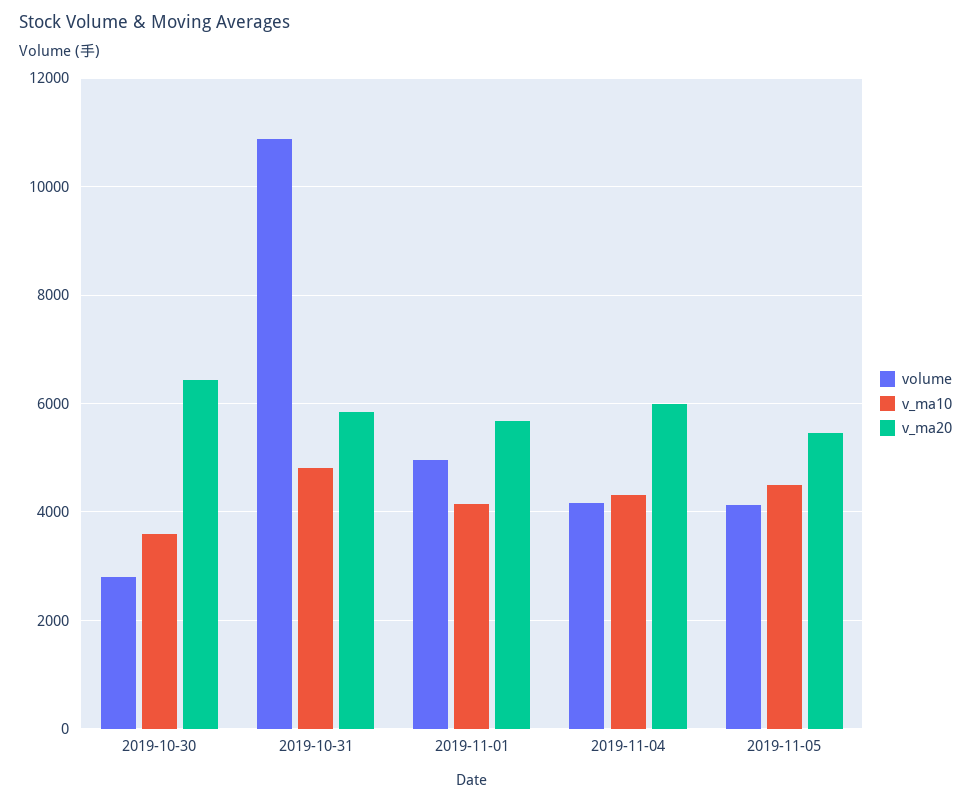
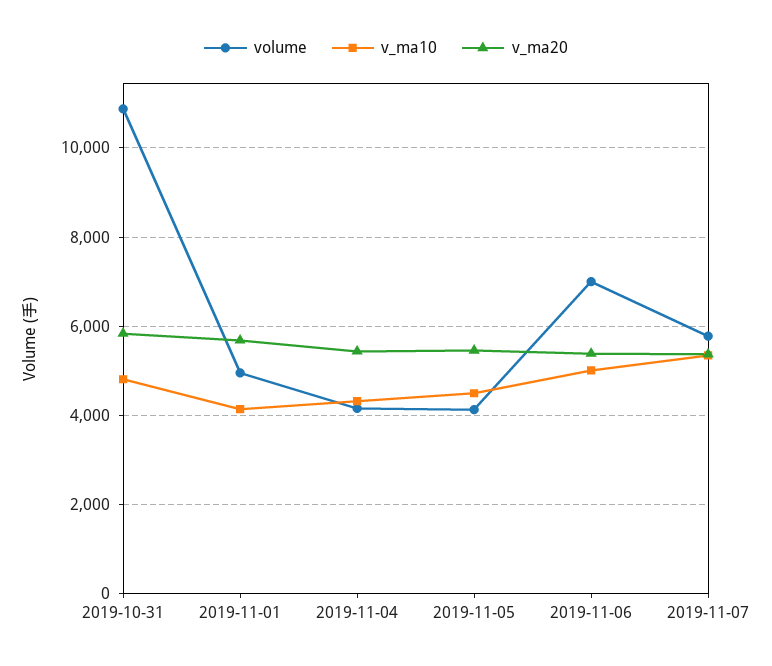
volume, 2019-10-30: 2800 -> none
v_ma10, 2019-10-30: 3600 -> none
v_ma20, 2019-10-30: 6400 -> none
v_ma20, 2019-11-04: 6000 -> 5400
volume, 2019-11-06: none -> 7000
v_ma10, 2019-11-06: none -> 5000
v_ma20, 2019-11-06: none -> 5400
volume, 2019-11-07: none -> 5800
v_ma10, 2019-11-07: none -> 5400
v_ma20, 2019-11-07: none -> 5400

